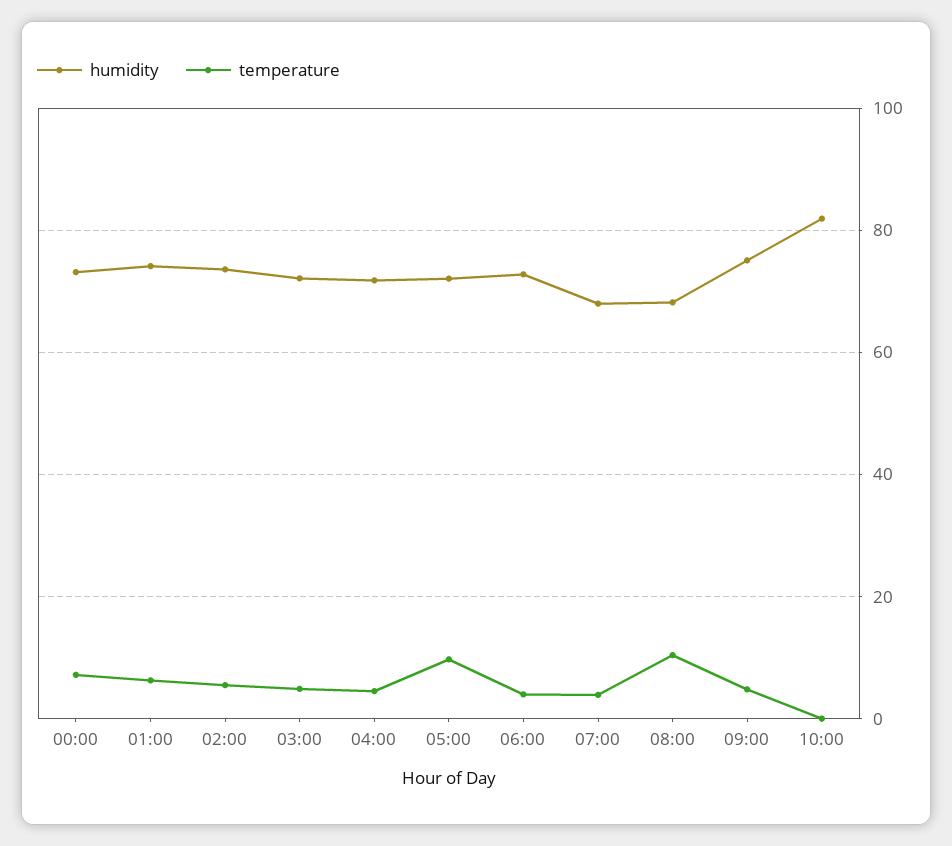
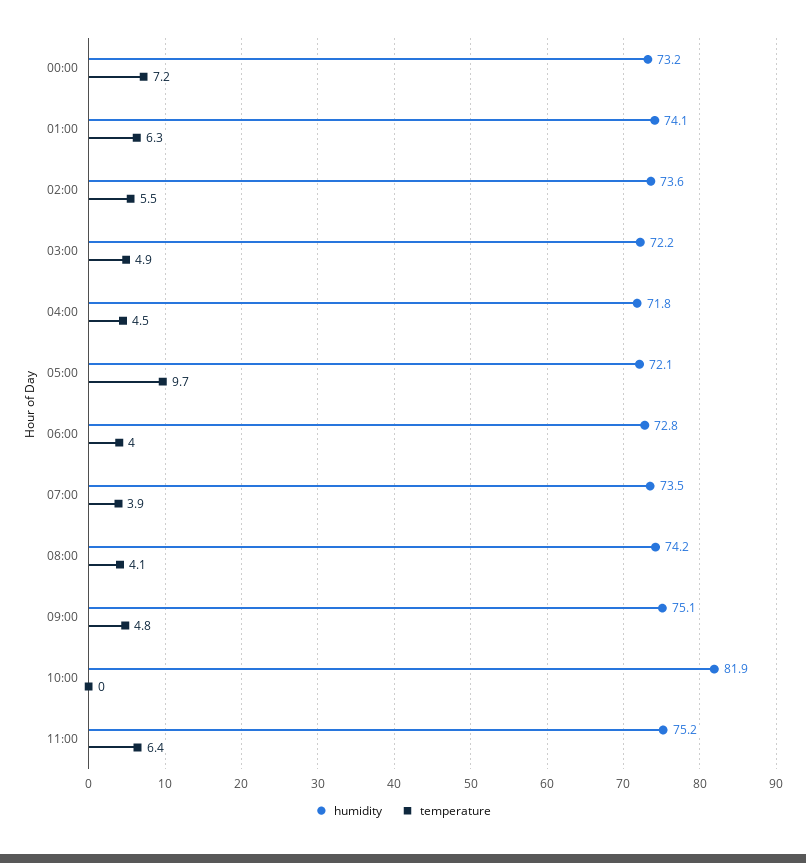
humidity, 07:00: 68 -> 73.5
humidity, 08:00: 68 -> 74.2
temperature, 08:00: 10 -> 4.1
humidity, 11:00: none -> 75.2
temperature, 11:00: none -> 6.4

